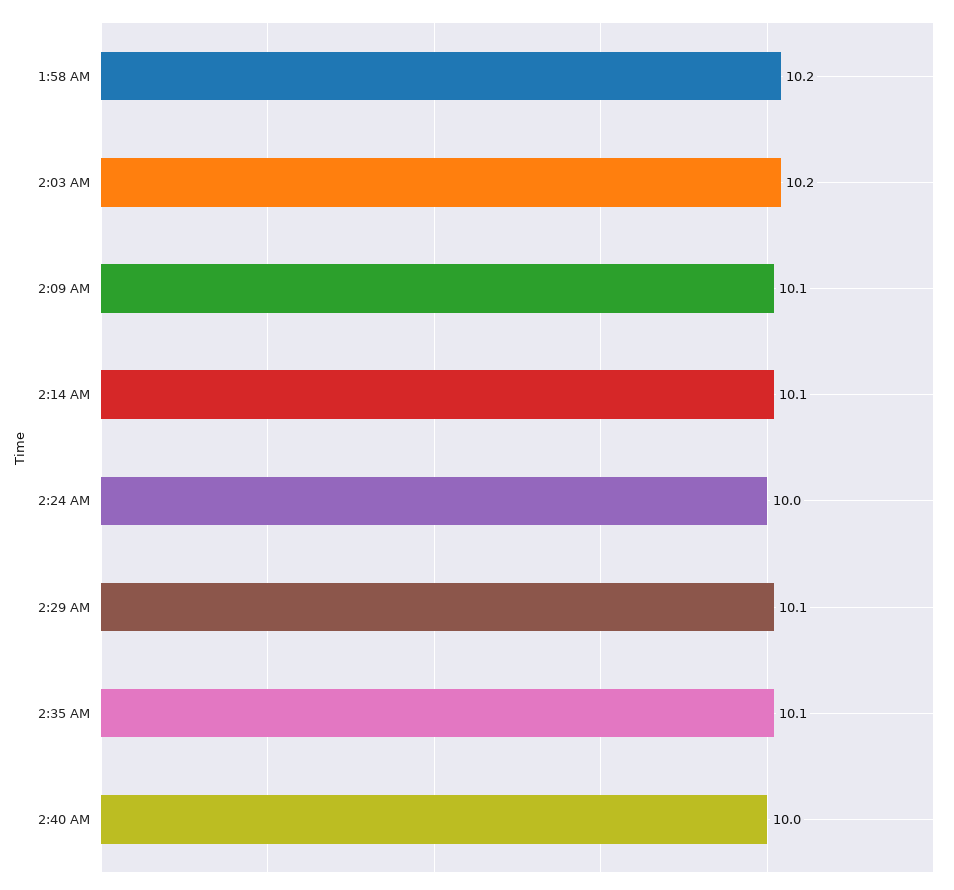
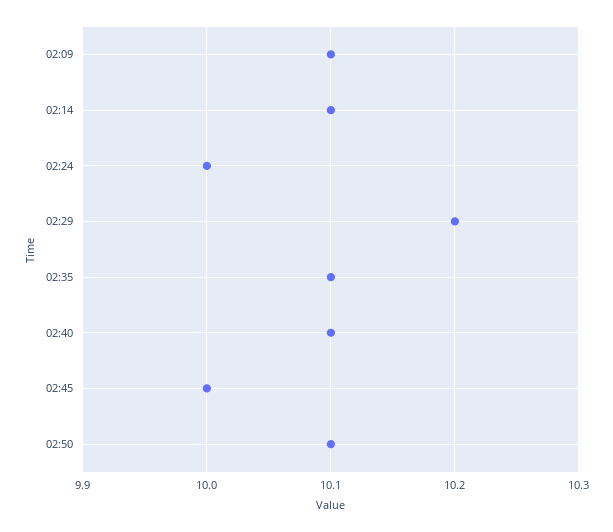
1:58 AM: 10.2 -> none
2:03 AM: 10.2 -> none
2:29 AM: 10.1 -> 10.2
2:40 AM: 10 -> 10.1
02:45: none -> 10
02:50: none -> 10.1

